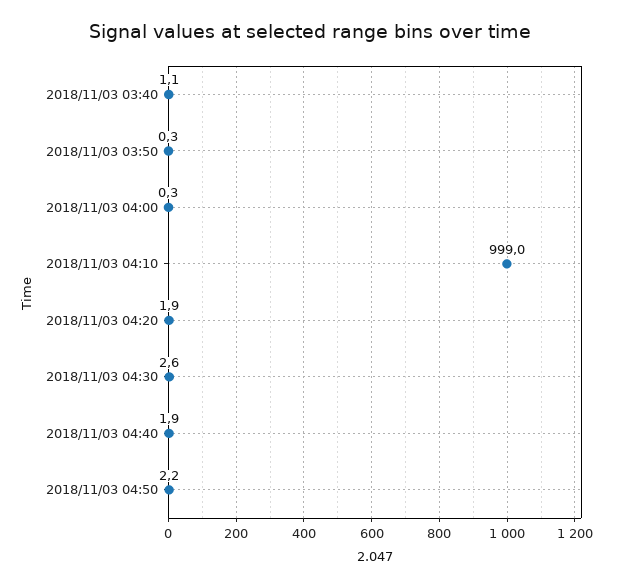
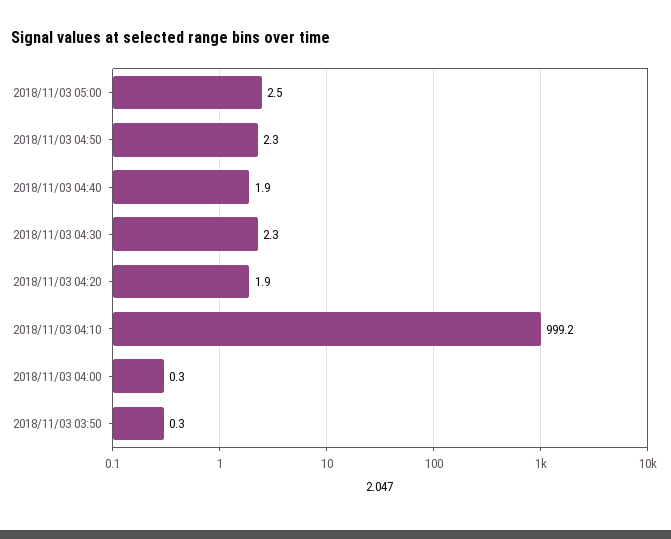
2018/11/03 03:40: 1.1 -> none
2018/11/03 04:10: 999 -> 999.2
2018/11/03 04:30: 2.6 -> 2.3
2018/11/03 04:50: 2.2 -> 2.3
2018/11/03 05:00: none -> 2.5

